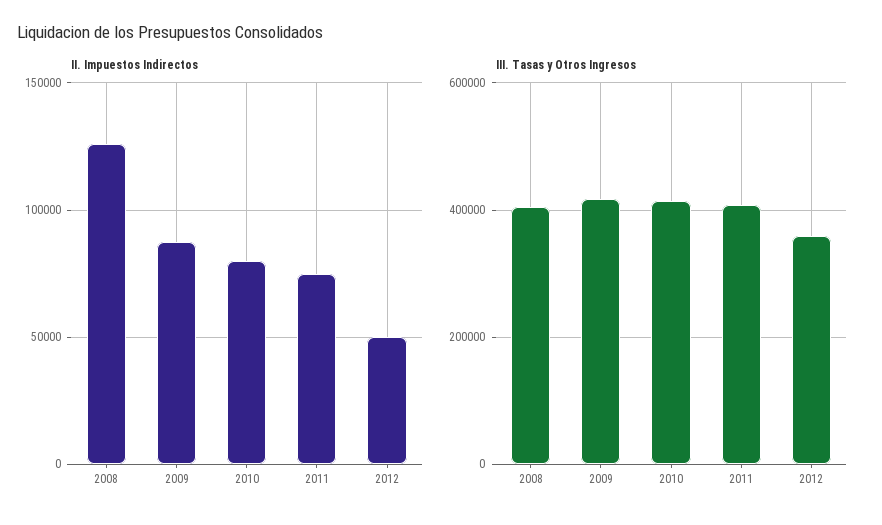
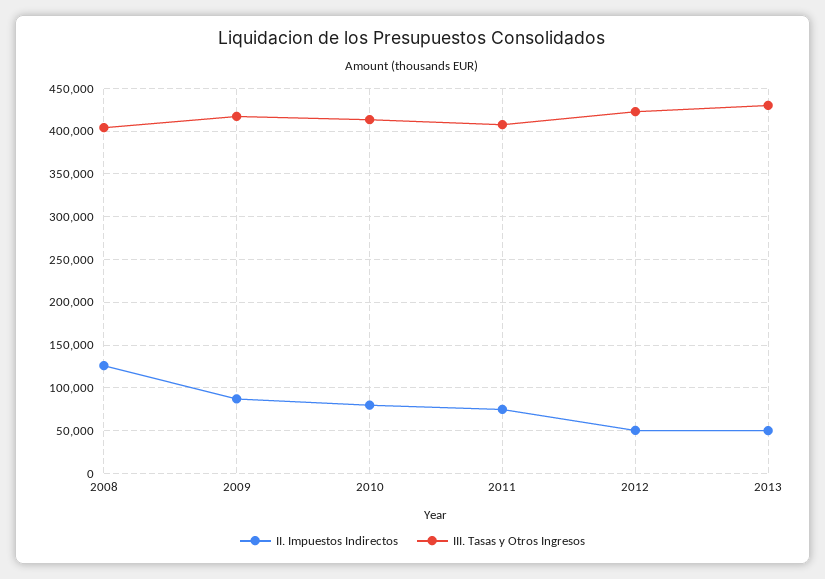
III. Tasas y Otros Ingresos, 2012: 360000 -> 420000
II. Impuestos Indirectos, 2013: none -> 50000
III. Tasas y Otros Ingresos, 2013: none -> 430000

